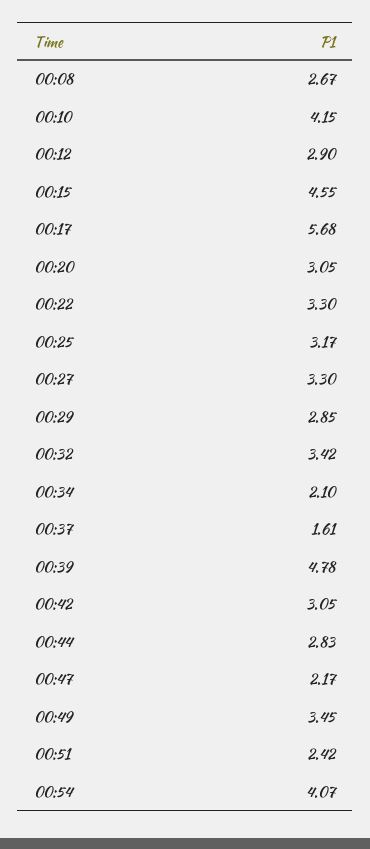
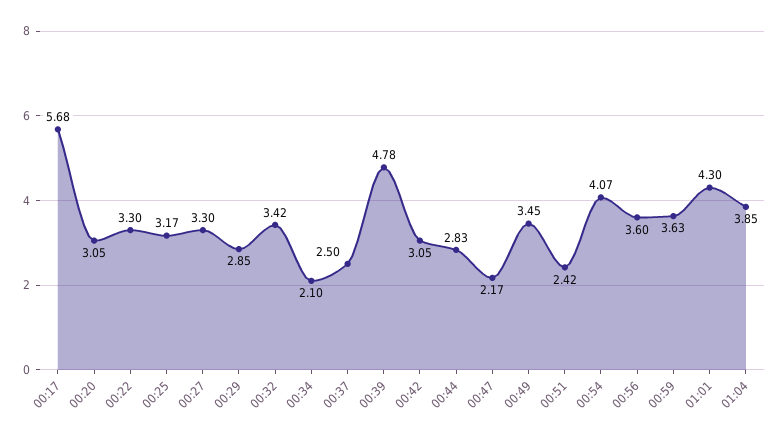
00:08: 2.67 -> none
00:10: 4.15 -> none
00:12: 2.9 -> none
00:15: 4.55 -> none
00:37: 1.61 -> 2.5
00:56: none -> 3.6
00:59: none -> 3.63
01:01: none -> 4.3
01:04: none -> 3.85

